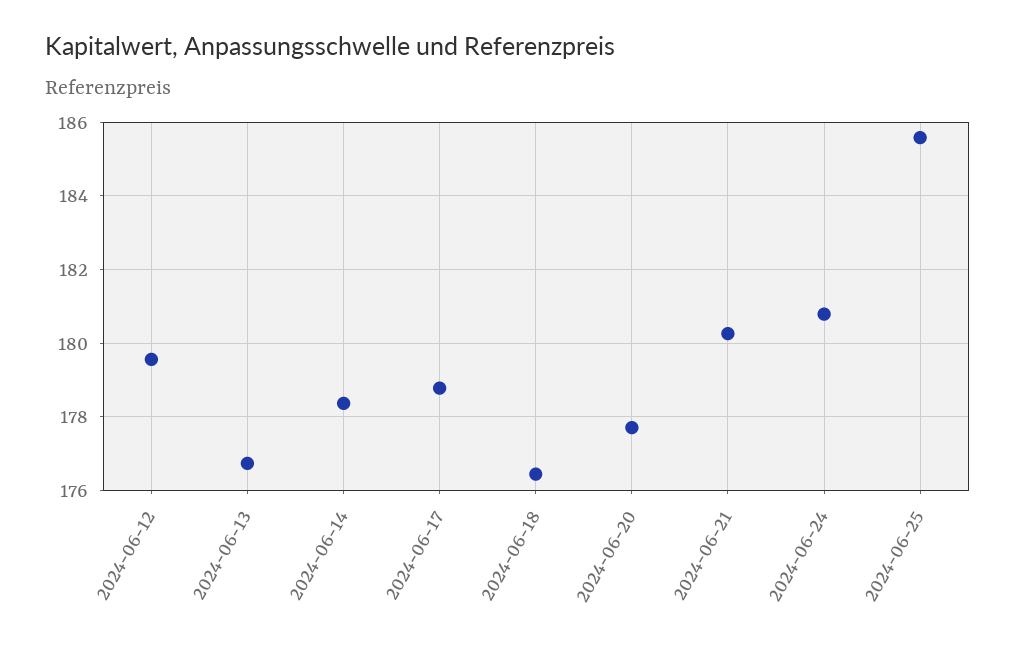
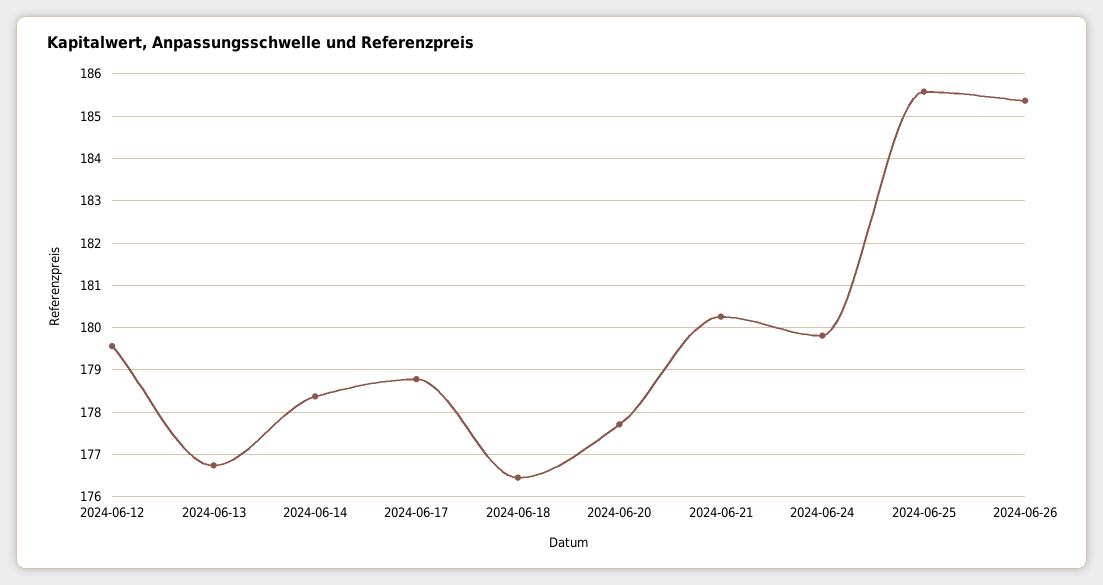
2024-06-24: 180.8 -> 179.8
2024-06-26: none -> 185.4

